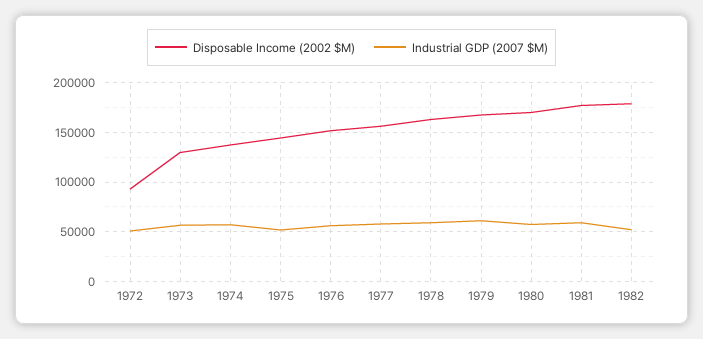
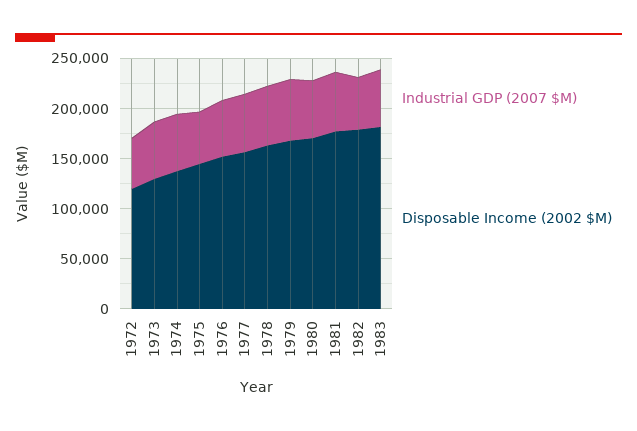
Disposable Income (2002 $M), 1972: 90000 -> 120000
Industrial GDP (2007 $M), 1983: none -> 60000
Disposable Income (2002 $M), 1983: none -> 180000

